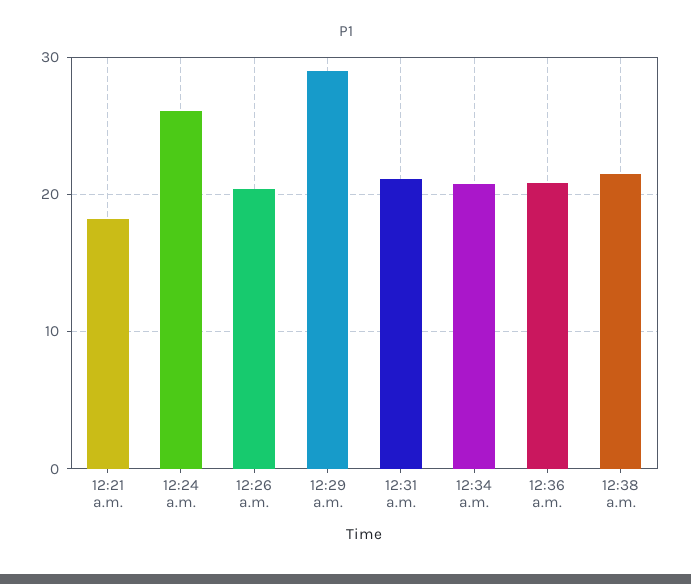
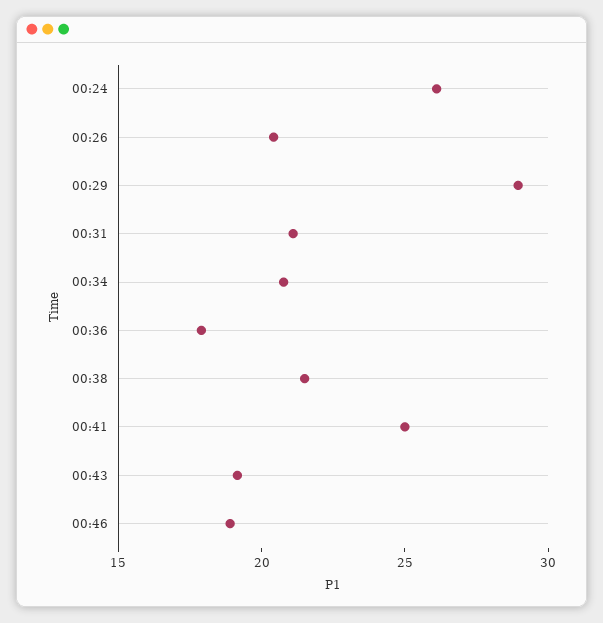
12:21 a.m.: 18 -> none
12:36 a.m.: 21 -> 18
00:41: none -> 25
00:43: none -> 19
00:46: none -> 19

